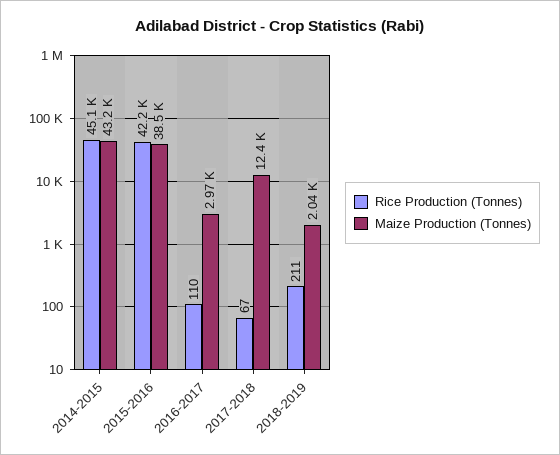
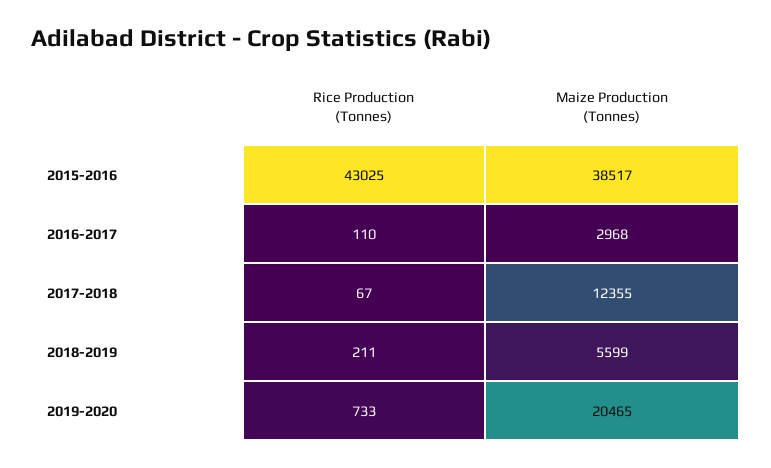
Rice Production (Tonnes), 2014-2015: 45100 -> none
Maize Production (Tonnes), 2014-2015: 43200 -> none
Rice Production (Tonnes), 2015-2016: 42200 -> 43025
Maize Production (Tonnes), 2018-2019: 2040 -> 5599
Rice Production (Tonnes), 2019-2020: none -> 733
Maize Production (Tonnes), 2019-2020: none -> 20465

